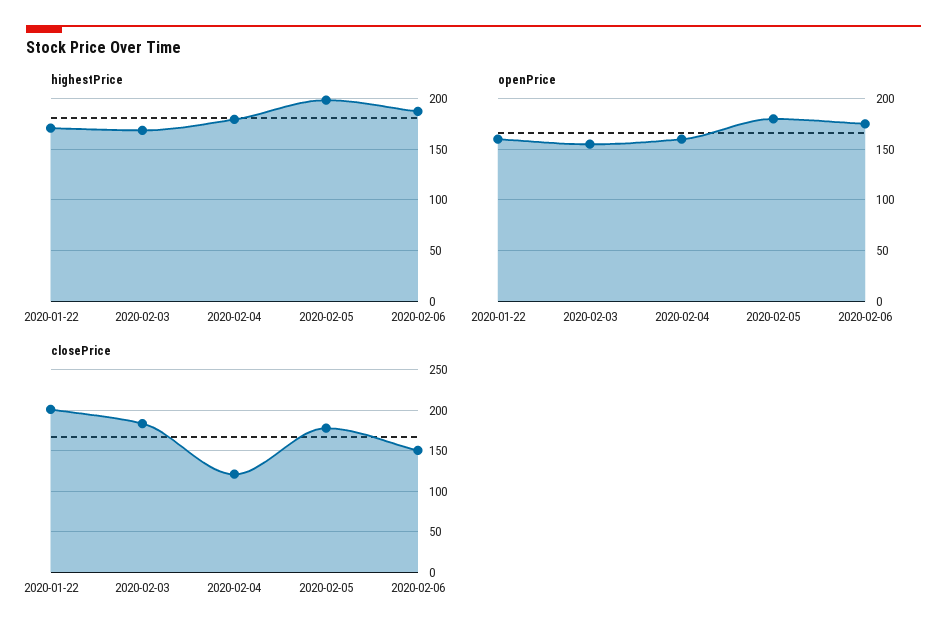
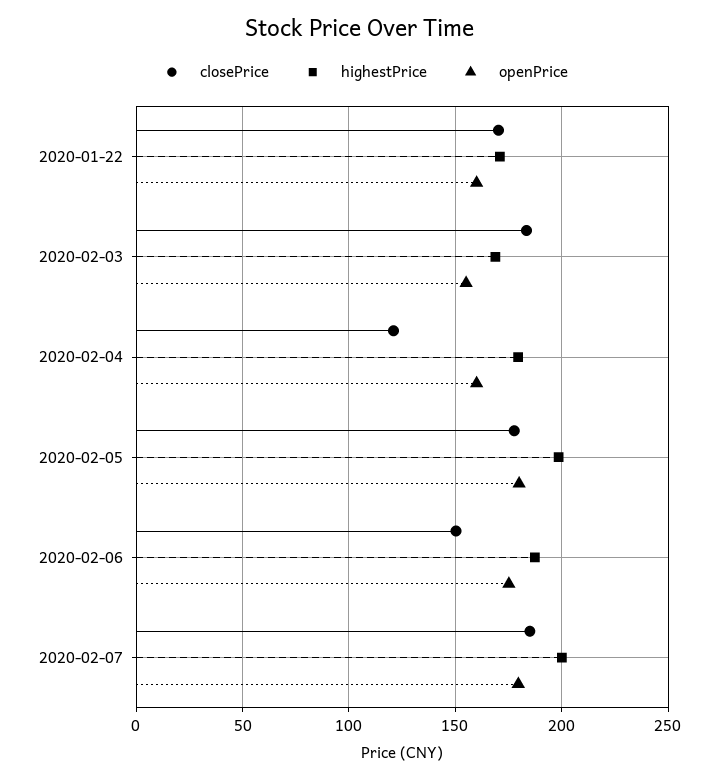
closePrice, 2020-01-22: 200 -> 170
closePrice, 2020-02-07: none -> 185
highestPrice, 2020-02-07: none -> 200
openPrice, 2020-02-07: none -> 180

